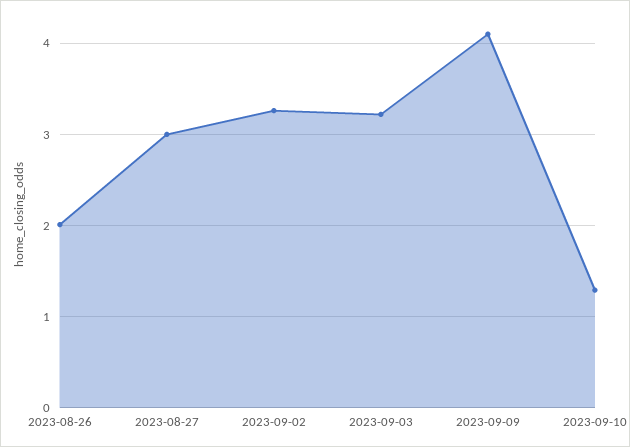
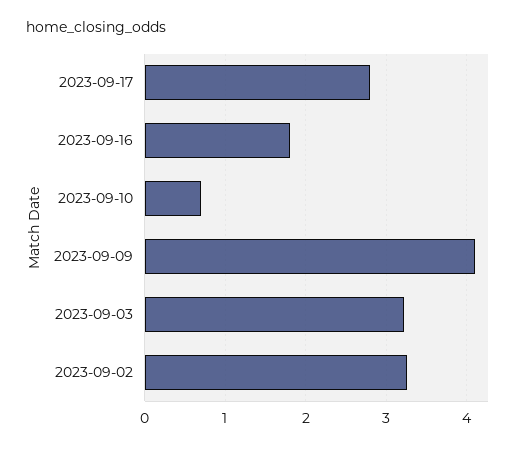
2023-08-26: 2 -> none
2023-08-27: 3 -> none
2023-09-10: 1.3 -> 0.7
2023-09-17: none -> 2.8
2023-09-16: none -> 1.8

